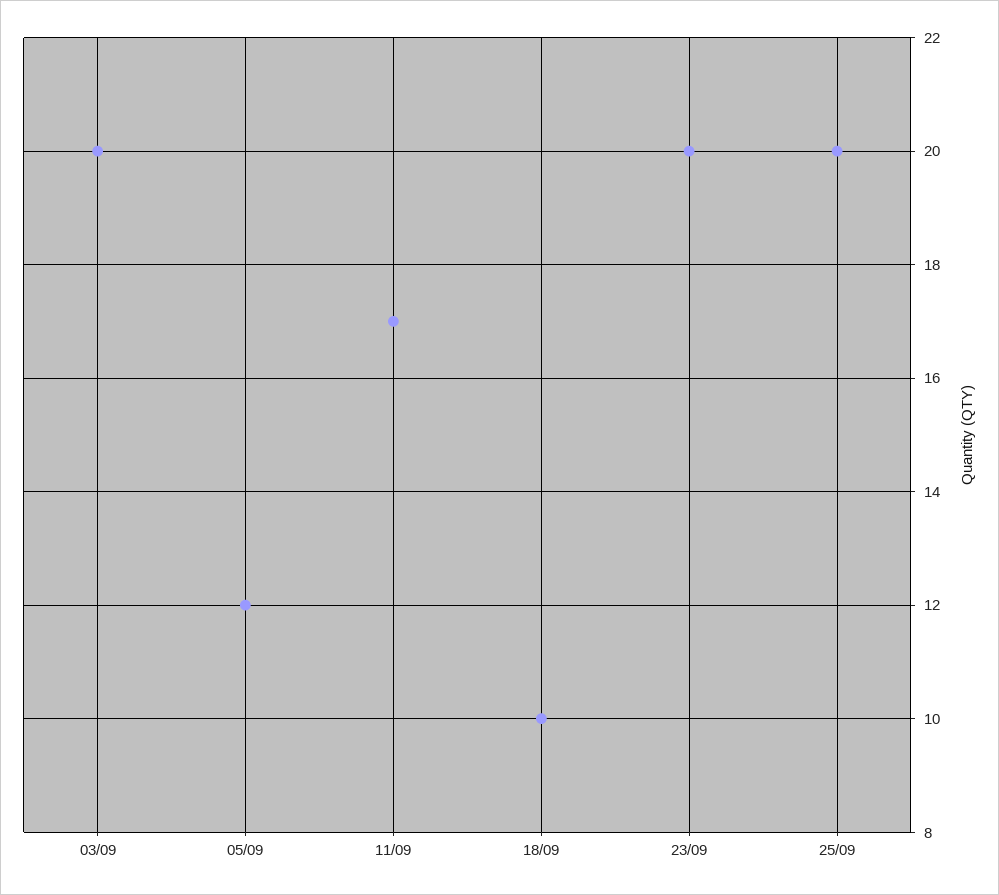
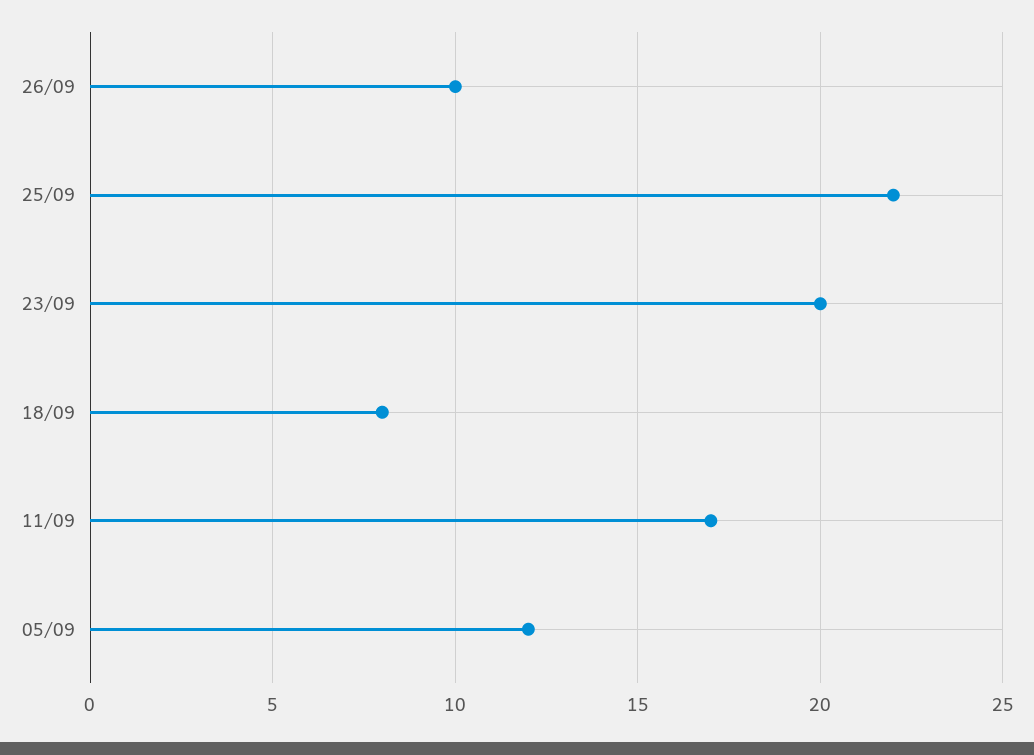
03/09: 20 -> none
18/09: 10 -> 8
25/09: 20 -> 22
26/09: none -> 10

